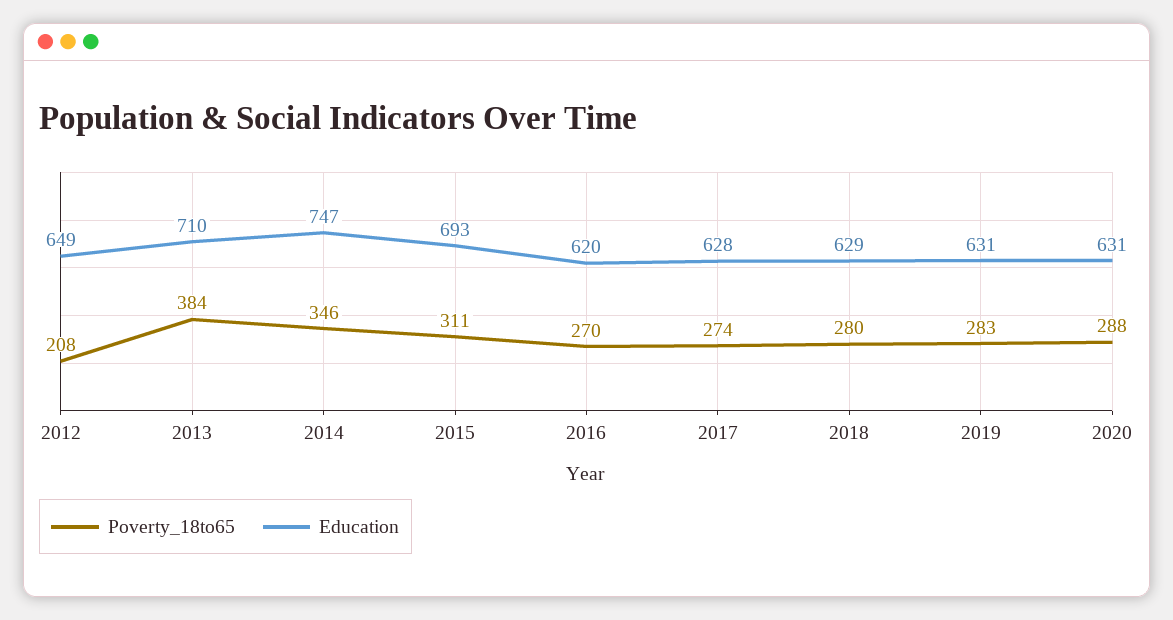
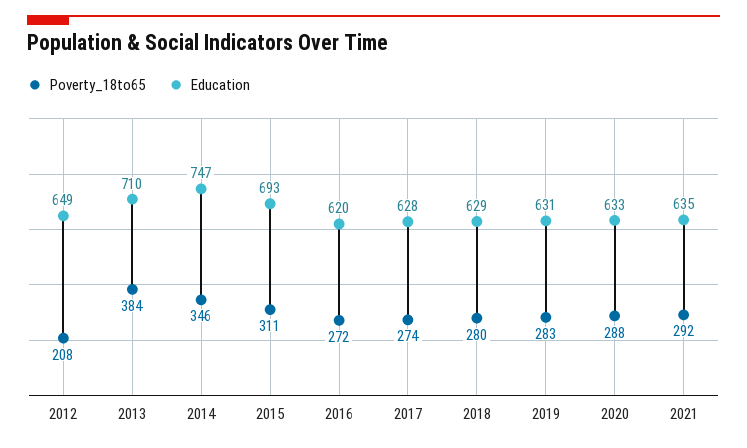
Poverty_18to65, 2016: 270 -> 272
Education, 2020: 631 -> 633
Poverty_18to65, 2021: none -> 292
Education, 2021: none -> 635

